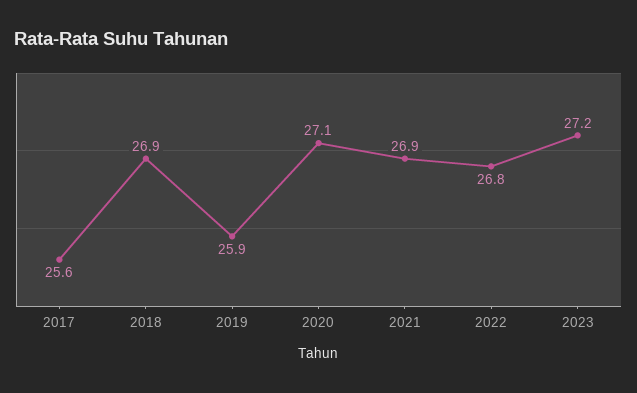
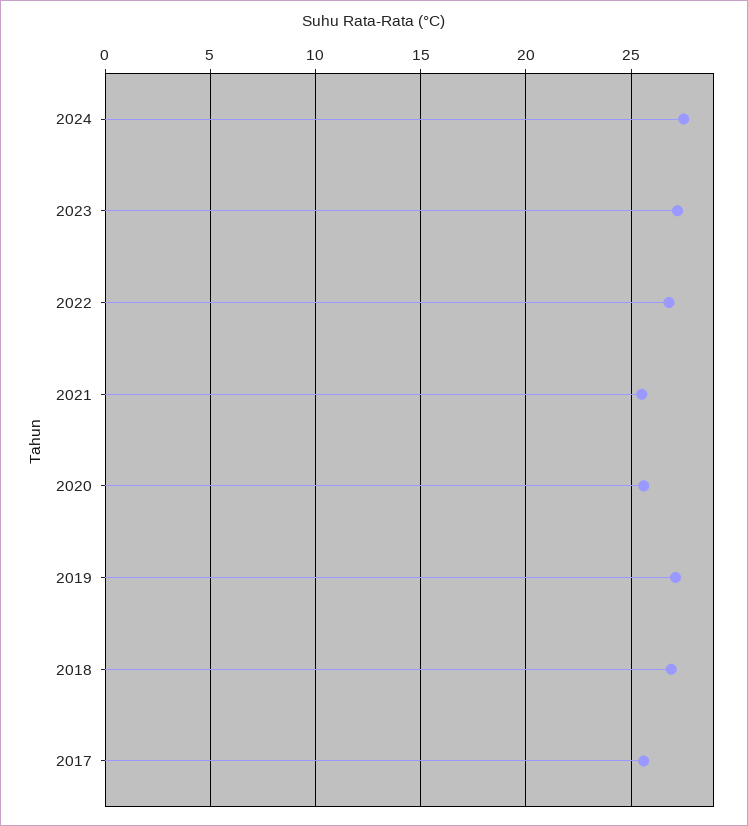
2019: 25.9 -> 27
2020: 27.1 -> 25.5
2021: 26.9 -> 25.5
2024: none -> 27.5

